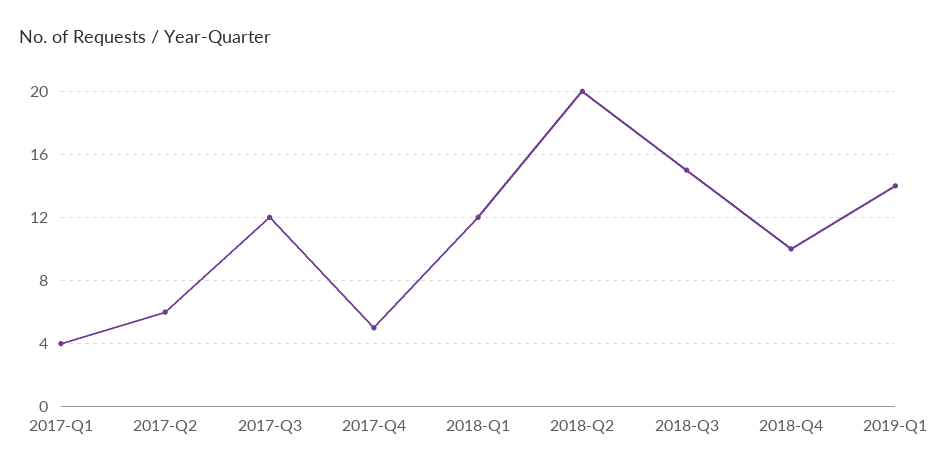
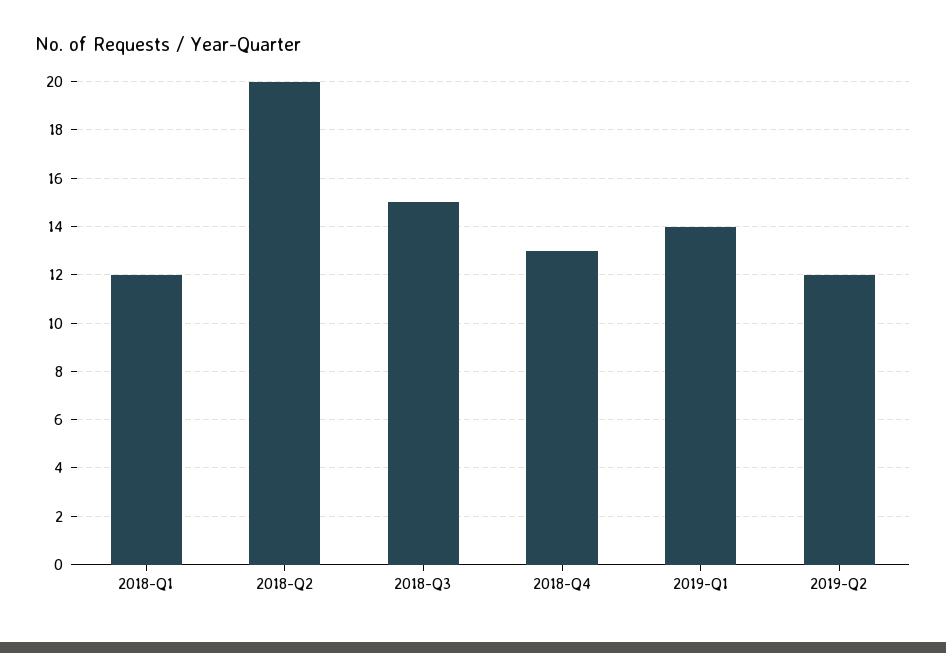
2017-Q1: 4 -> none
2017-Q2: 6 -> none
2017-Q3: 12 -> none
2017-Q4: 5 -> none
2018-Q4: 10 -> 13
2019-Q2: none -> 12

